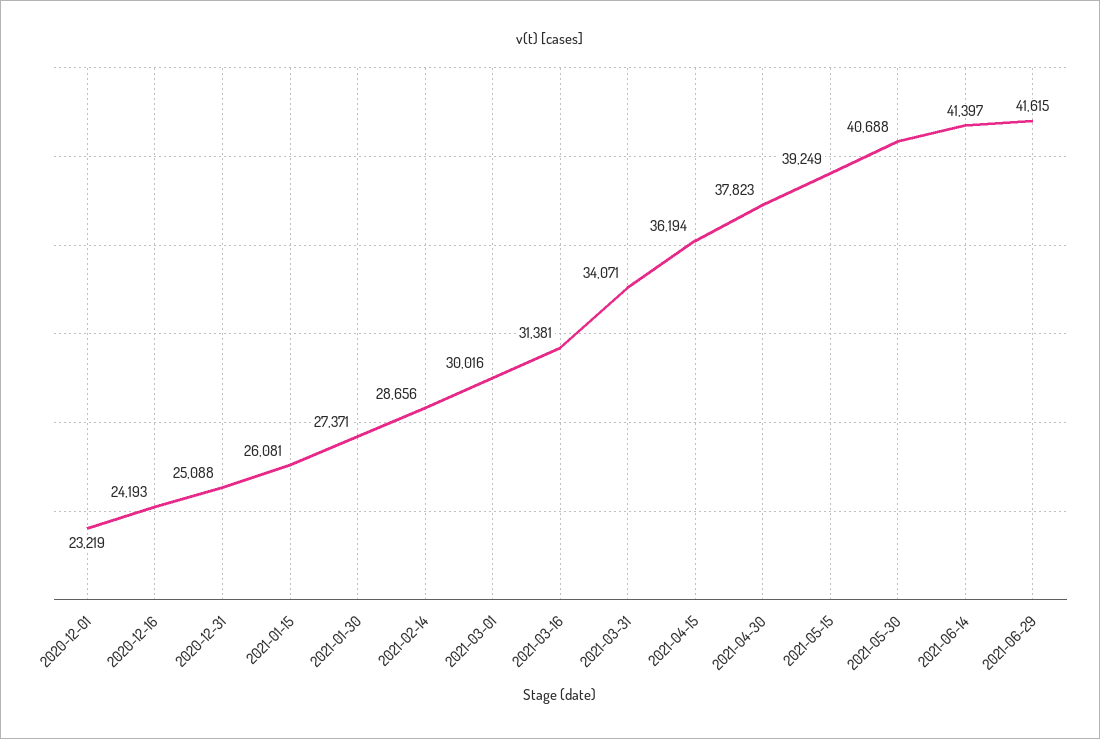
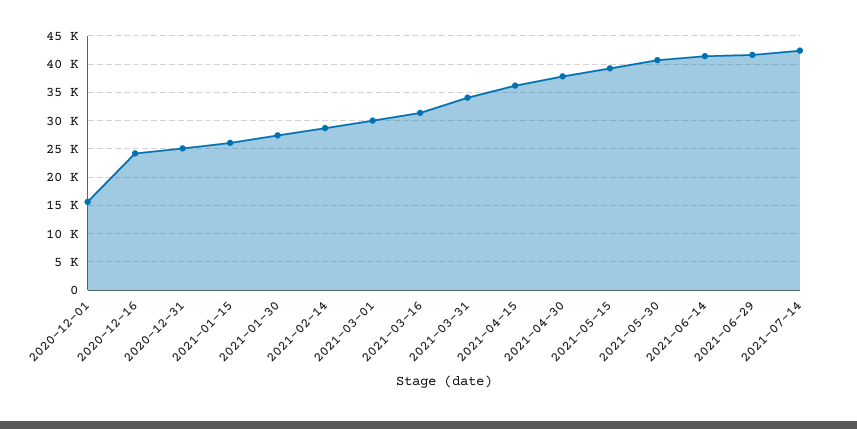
2020-12-01: 23219 -> 15000
2021-07-14: none -> 42500

